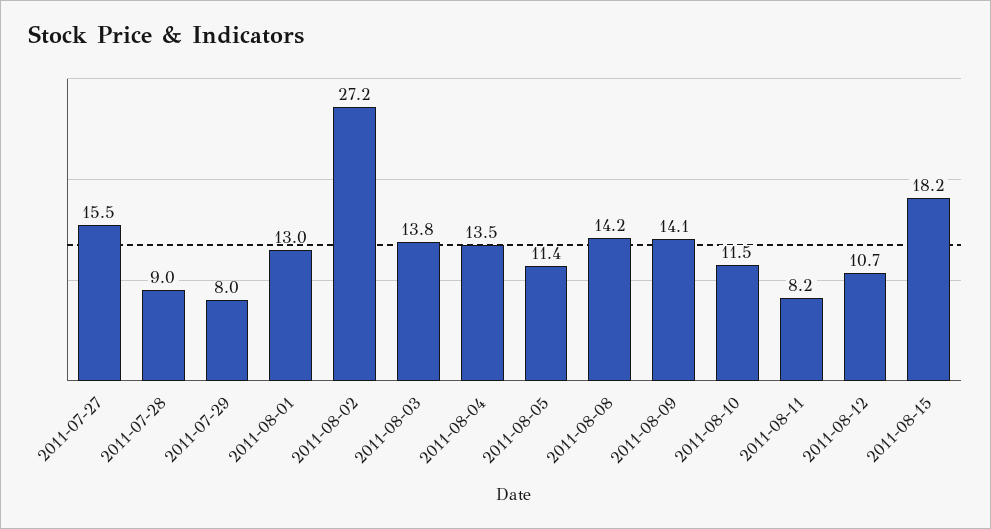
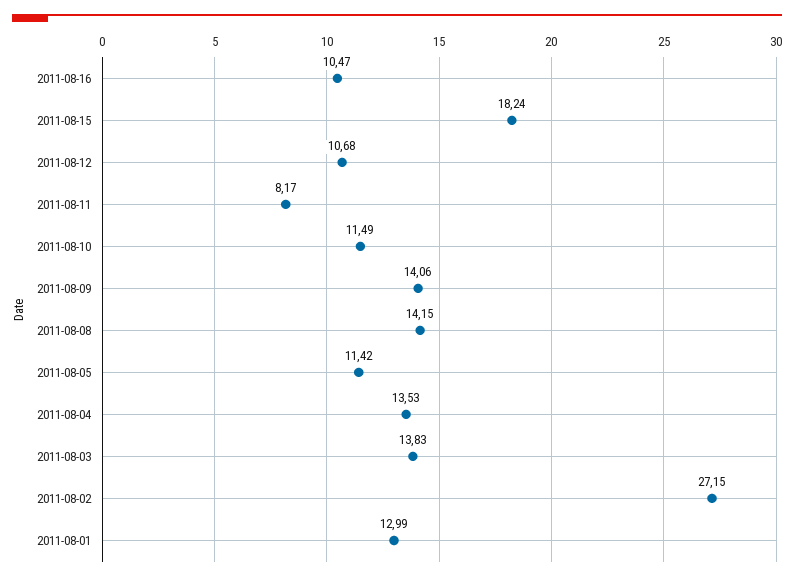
2011-07-27: 15.5 -> none
2011-07-28: 9 -> none
2011-07-29: 8 -> none
2011-08-16: none -> 10.47

